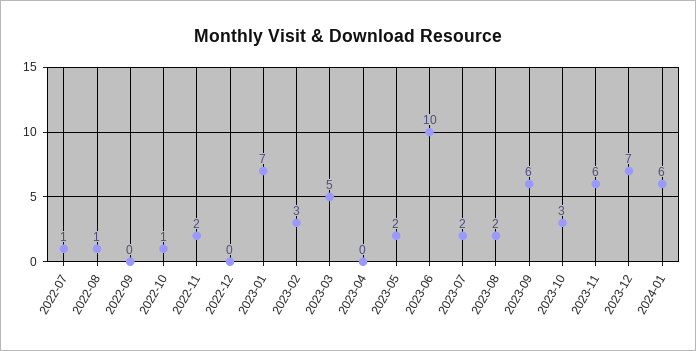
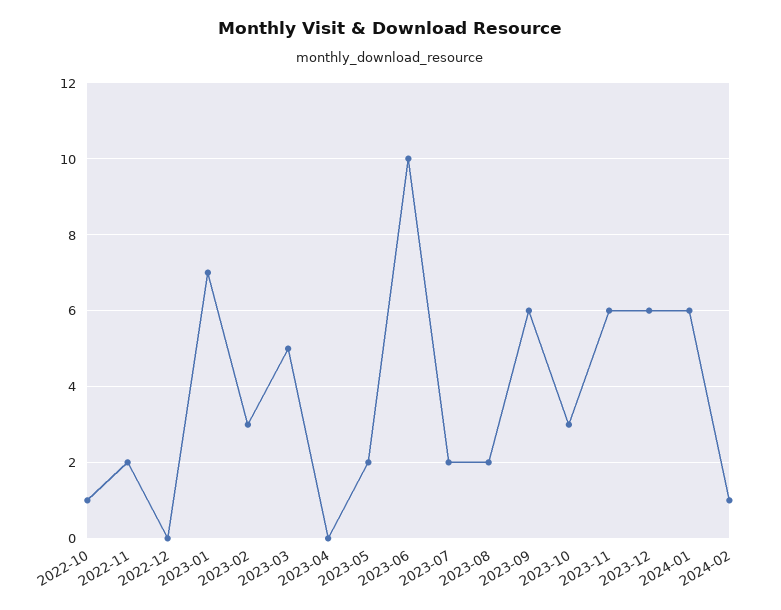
2022-07: 1 -> none
2022-08: 1 -> none
2022-09: 0 -> none
2023-12: 7 -> 6
2024-02: none -> 1

